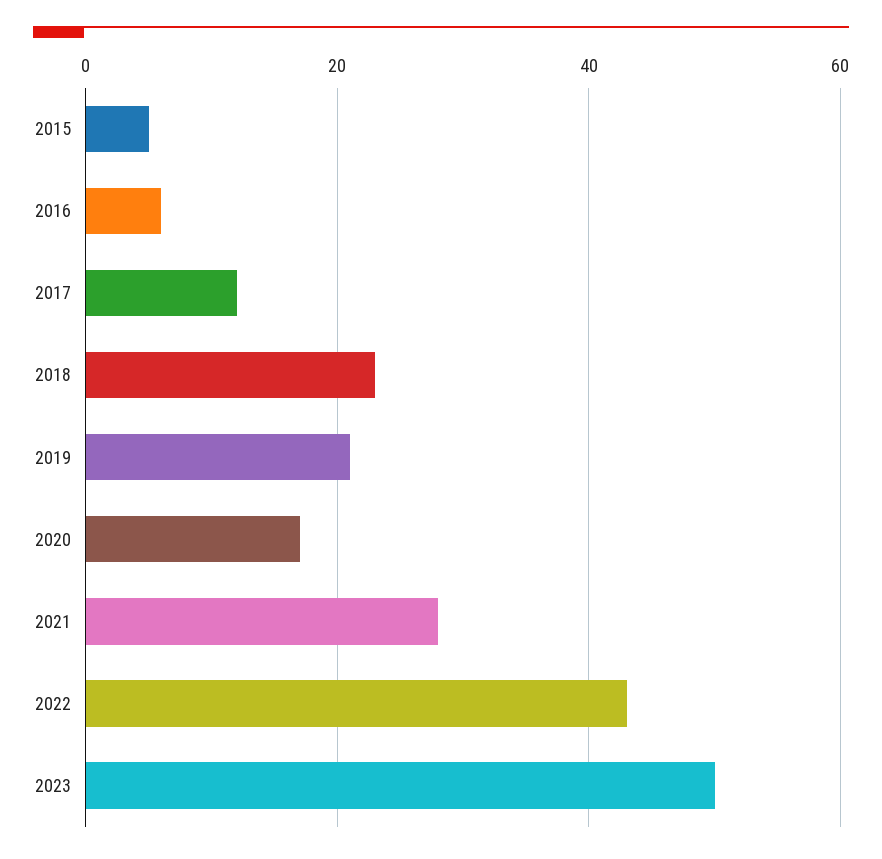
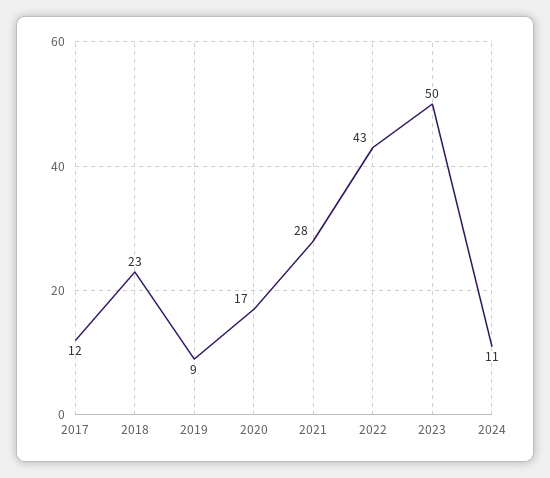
2015: 5 -> none
2016: 5 -> none
2019: 20 -> 9
2024: none -> 11

